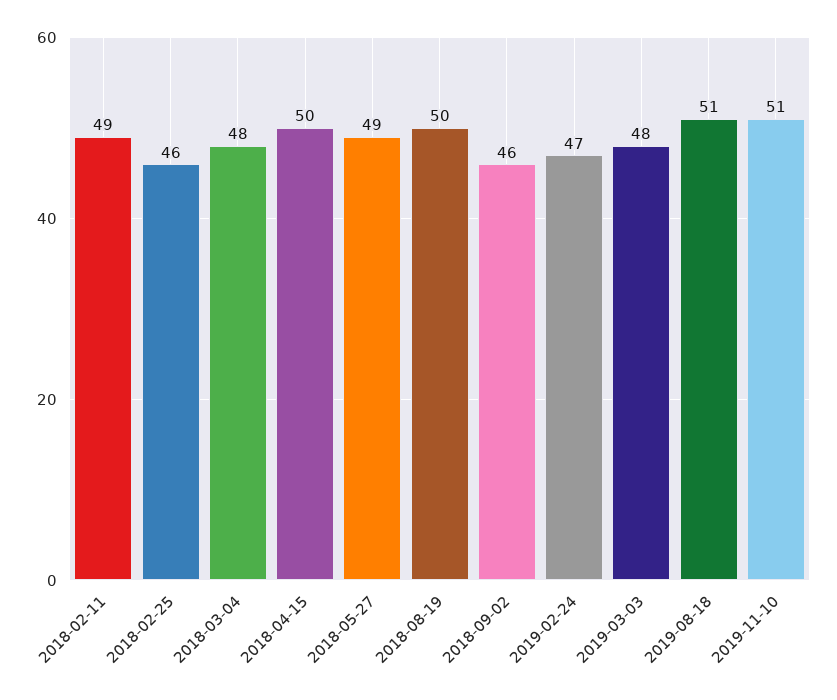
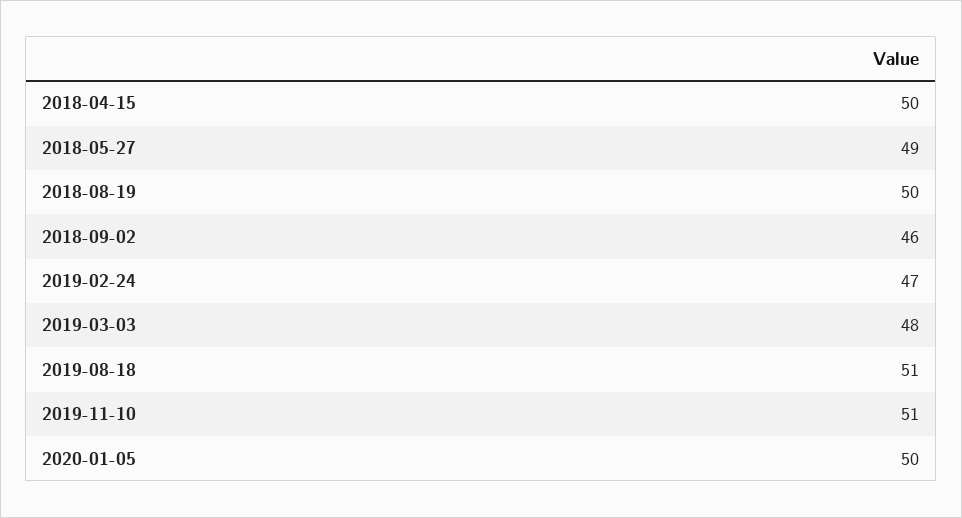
2018-02-11: 49 -> none
2018-02-25: 46 -> none
2018-03-04: 48 -> none
2020-01-05: none -> 50

